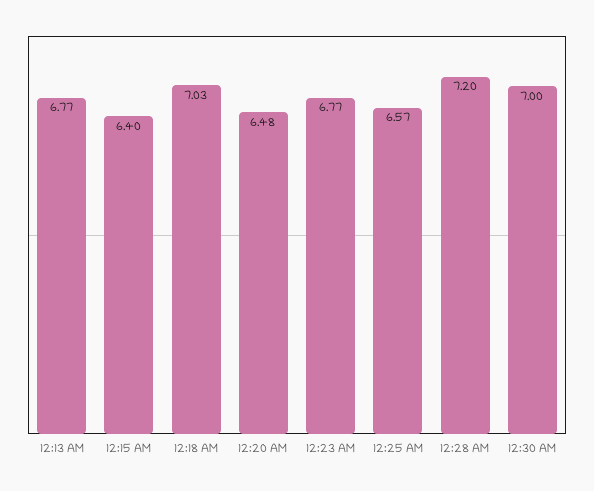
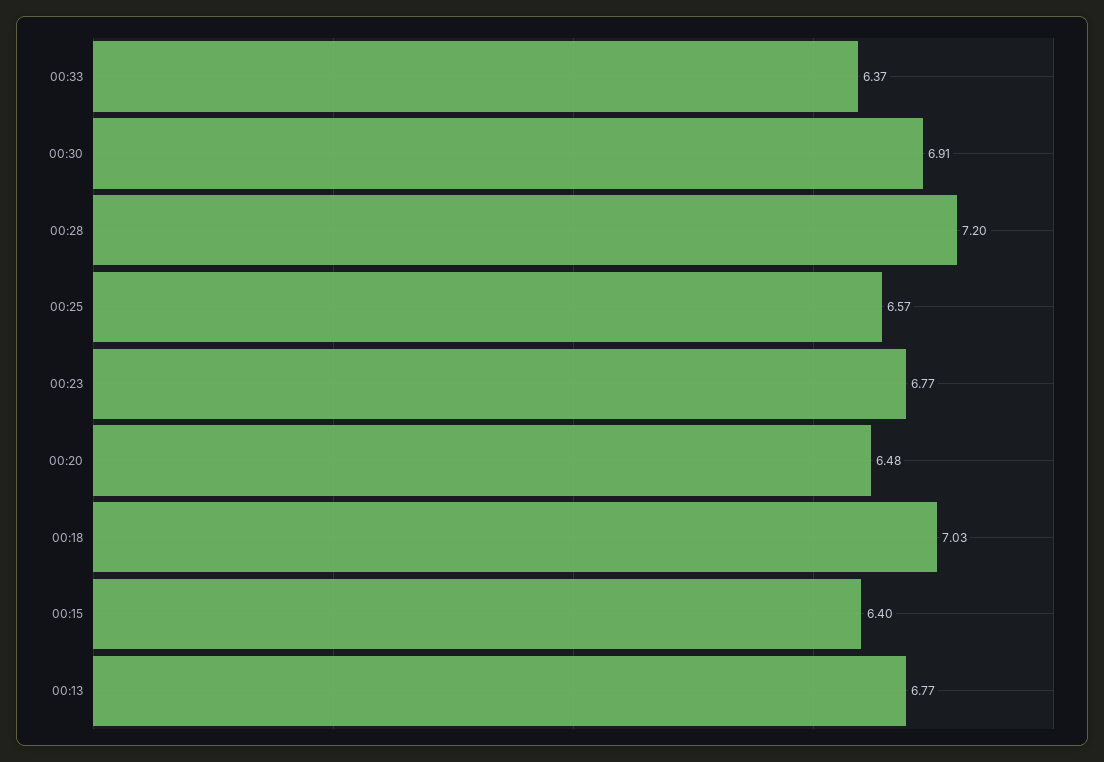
12:30 AM: 7 -> 6.91
00:33: none -> 6.37

